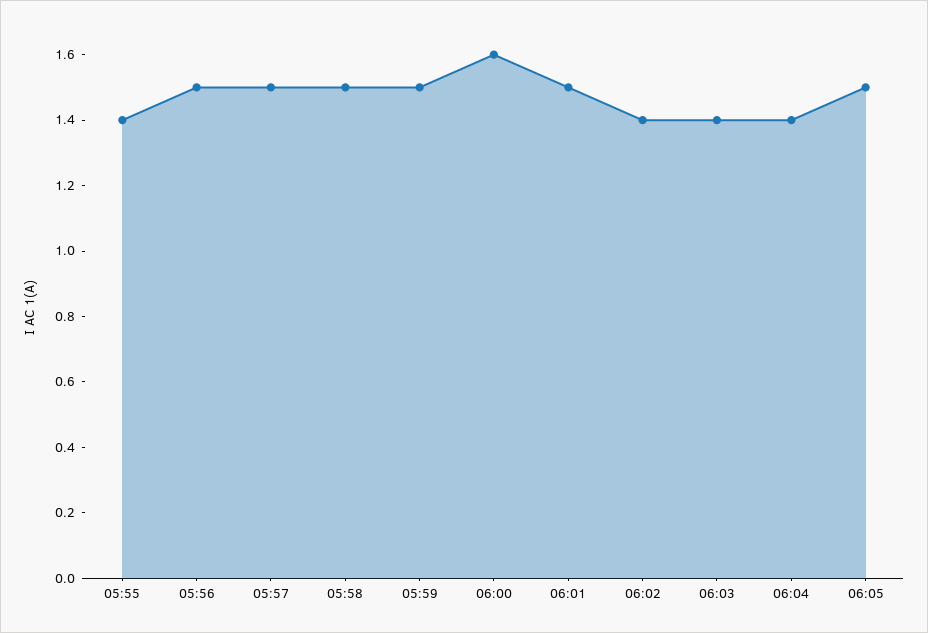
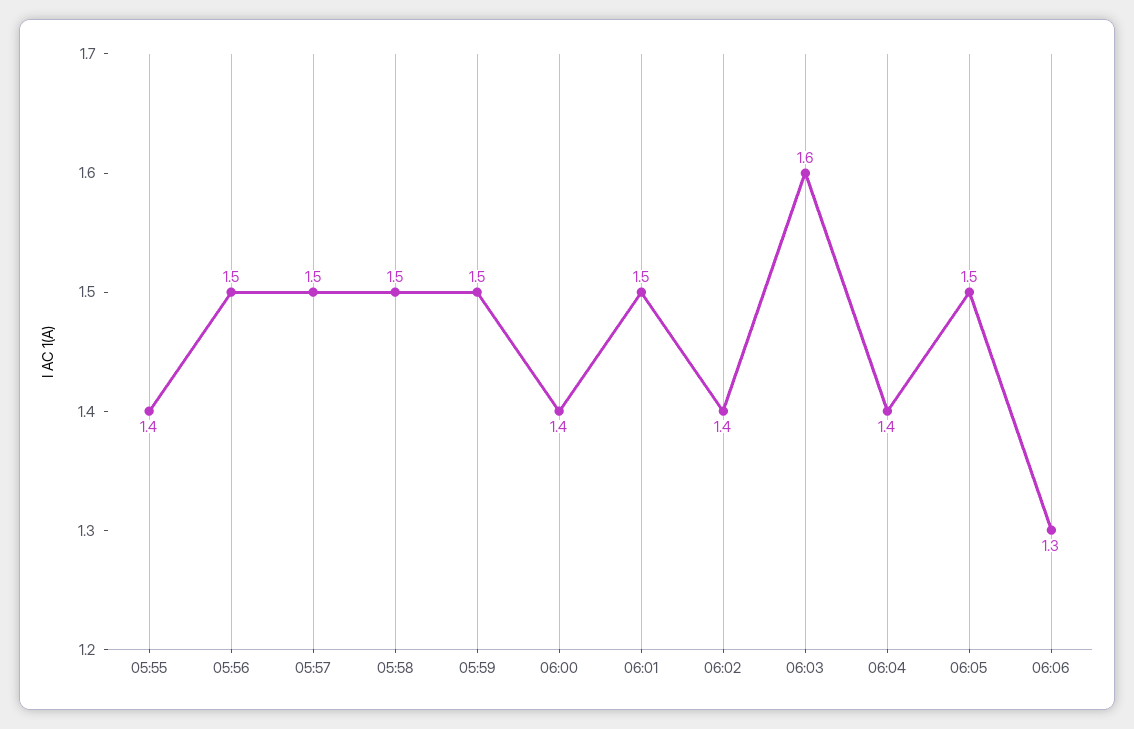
06:00: 1.6 -> 1.4
06:03: 1.4 -> 1.6
06:06: none -> 1.3

